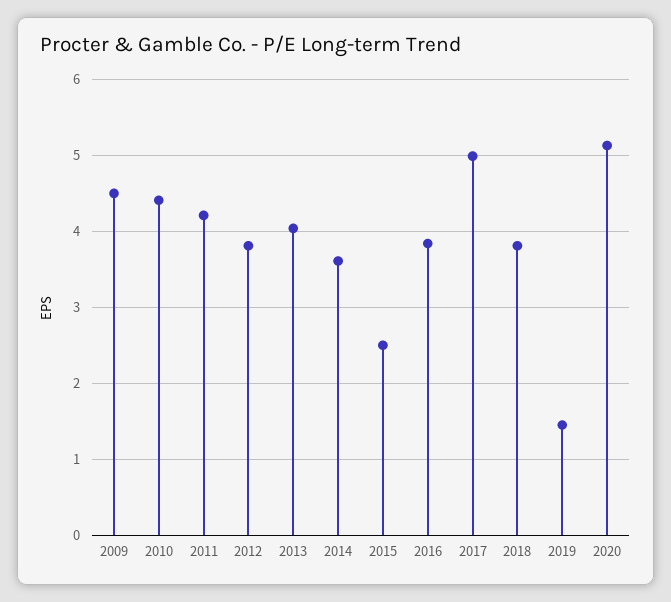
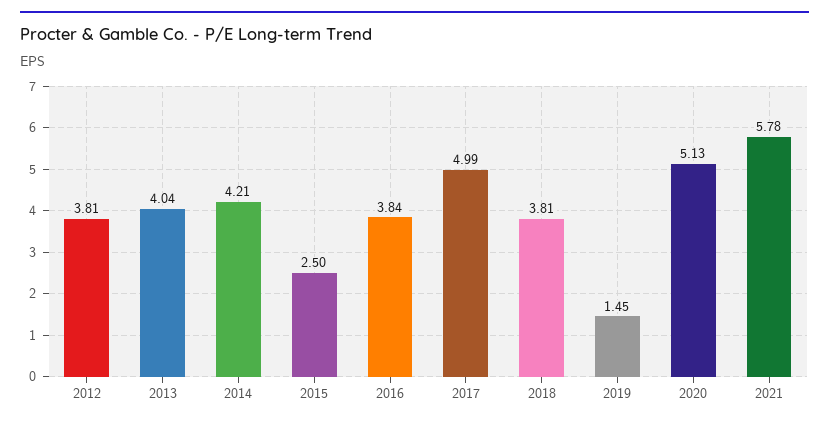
2009: 4.5 -> none
2010: 4.4 -> none
2011: 4.2 -> none
2014: 3.6 -> 4.21
2021: none -> 5.78

